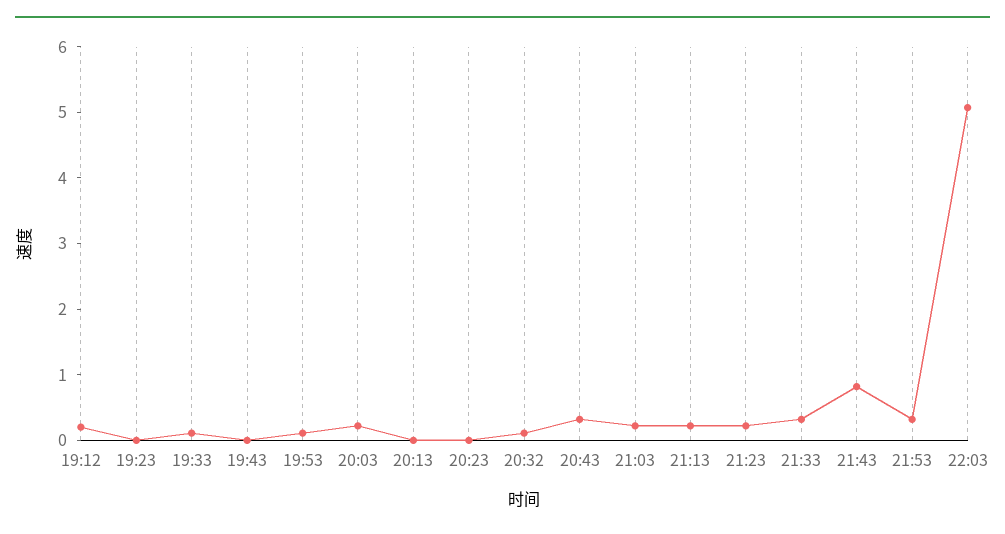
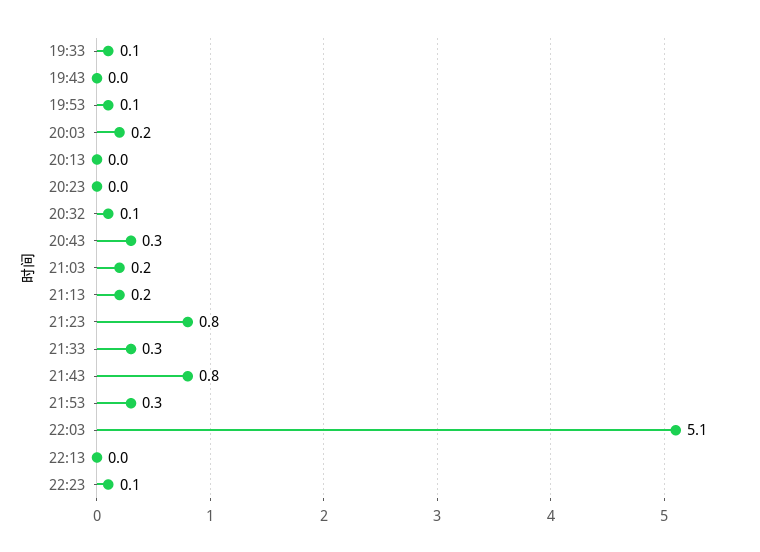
19:12: 0.2 -> none
19:23: 0 -> none
21:23: 0.2 -> 0.8
22:13: none -> 0
22:23: none -> 0.1

